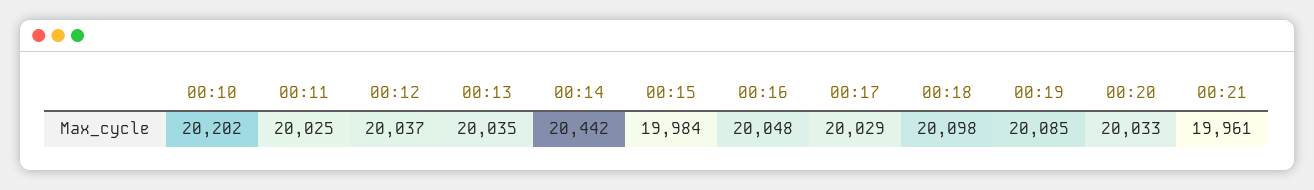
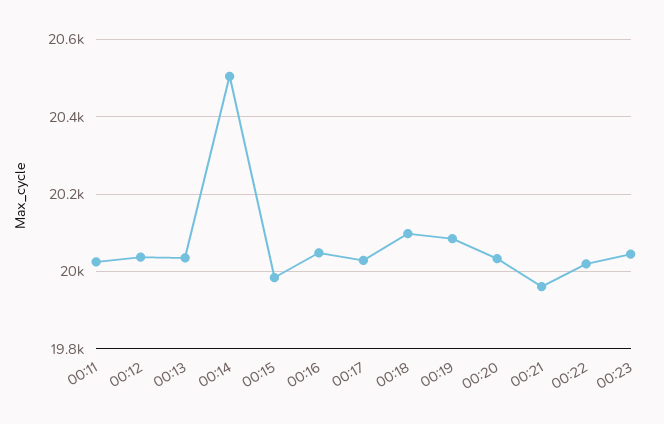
00:10: 20202 -> none
00:14: 20442 -> 20500
00:22: none -> 20020
00:23: none -> 20040

